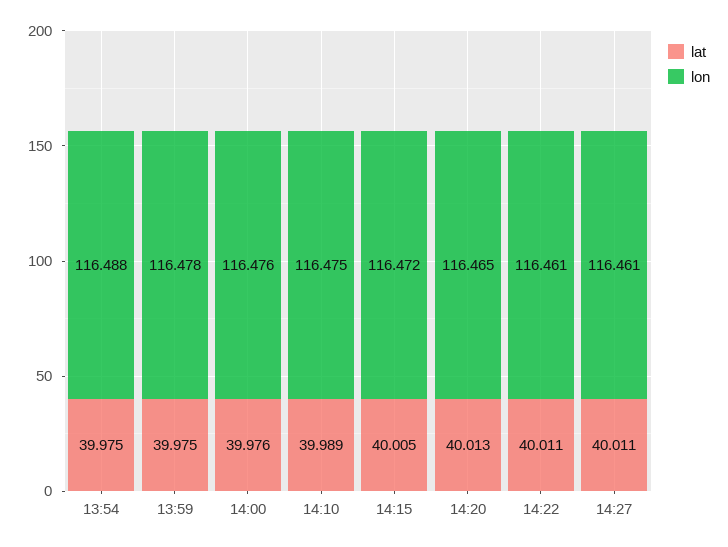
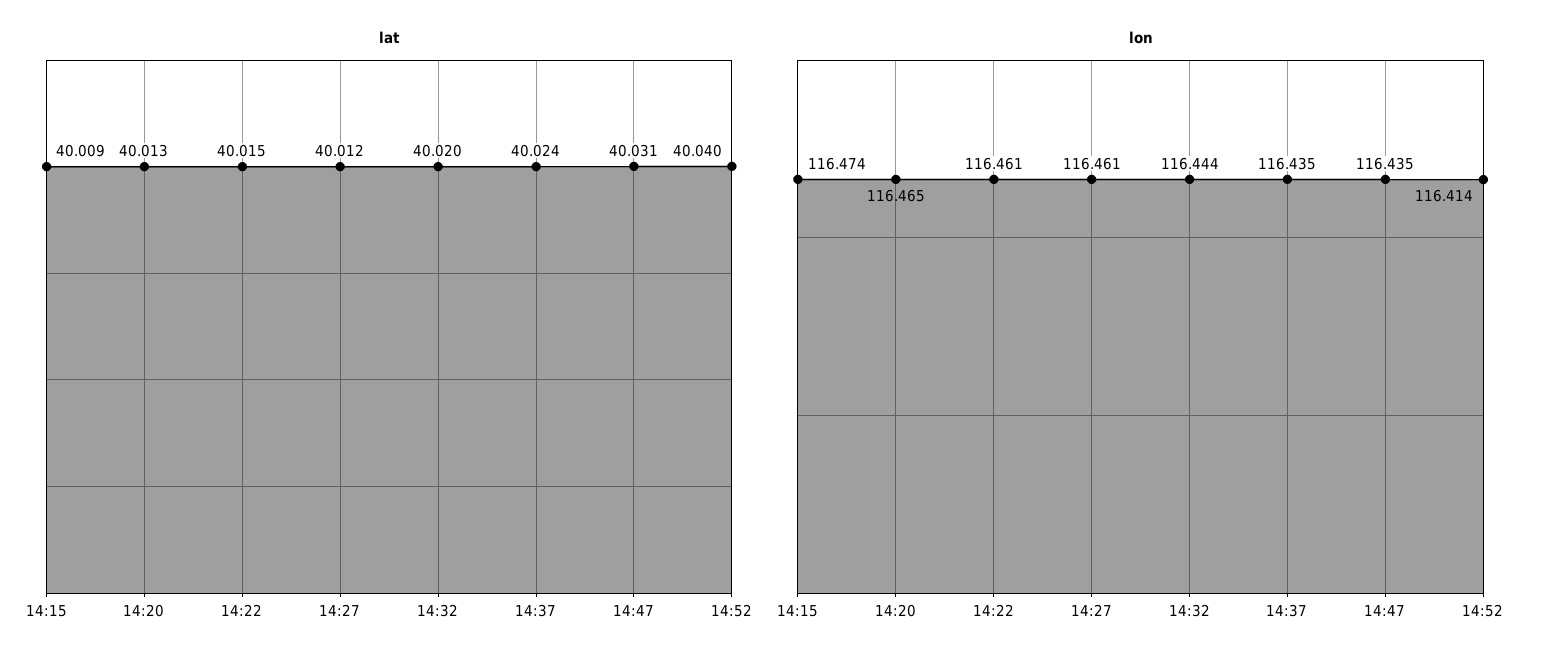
lat, 13:54: 39.975 -> none
lon, 13:54: 116.488 -> none
lat, 13:59: 39.975 -> none
lon, 13:59: 116.478 -> none
lat, 14:00: 39.976 -> none
lon, 14:00: 116.476 -> none
lat, 14:10: 39.989 -> none
lon, 14:10: 116.475 -> none
lat, 14:15: 40.005 -> 40.009
lon, 14:15: 116.472 -> 116.474
lat, 14:22: 40.011 -> 40.015
lat, 14:27: 40.011 -> 40.012
lat, 14:32: none -> 40.02
lat, 14:37: none -> 40.024
lat, 14:47: none -> 40.031
lat, 14:52: none -> 40.04
lon, 14:32: none -> 116.444
lon, 14:37: none -> 116.435
lon, 14:47: none -> 116.435
lon, 14:52: none -> 116.414

